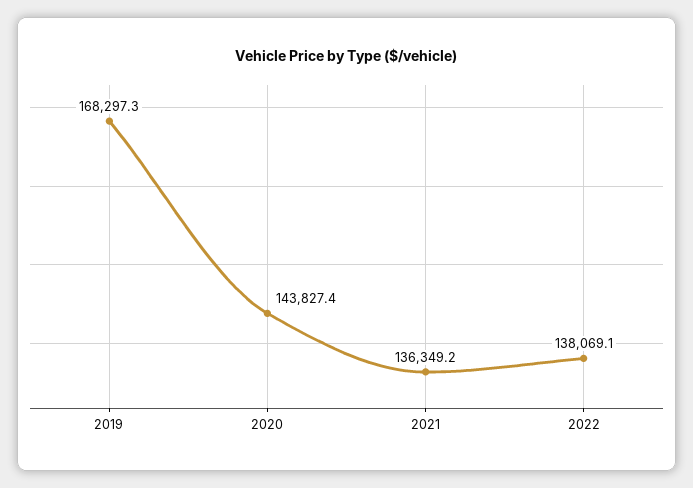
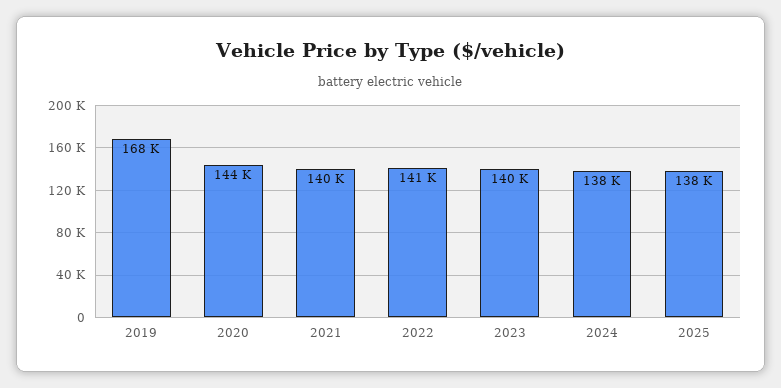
2021: 136349.2 -> 140000
2022: 138069.1 -> 141000
2023: none -> 140000
2024: none -> 138000
2025: none -> 138000

